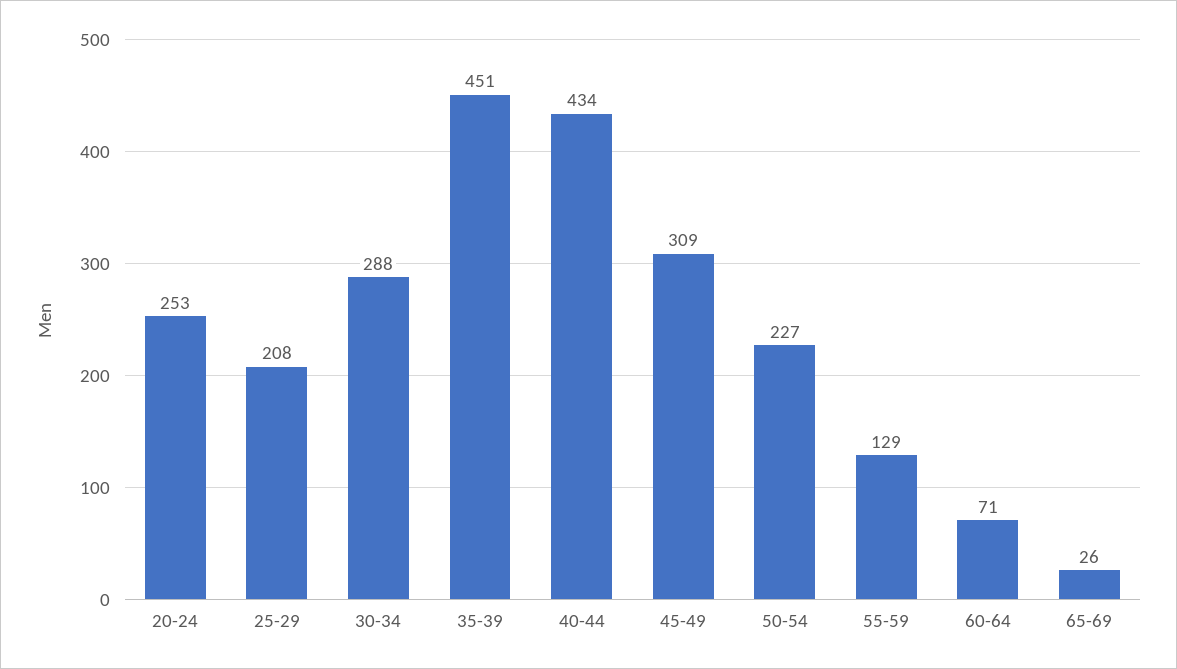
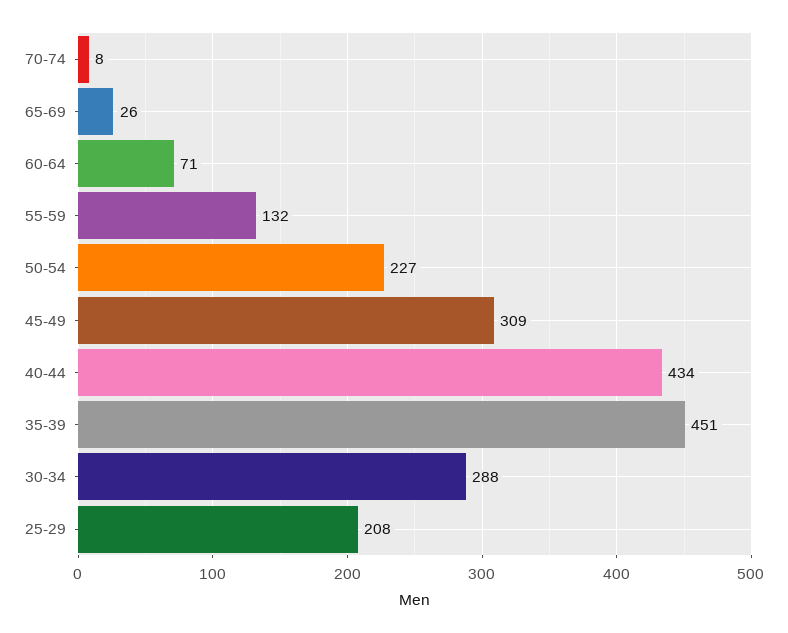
20-24: 253 -> none
55-59: 129 -> 132
70-74: none -> 8

